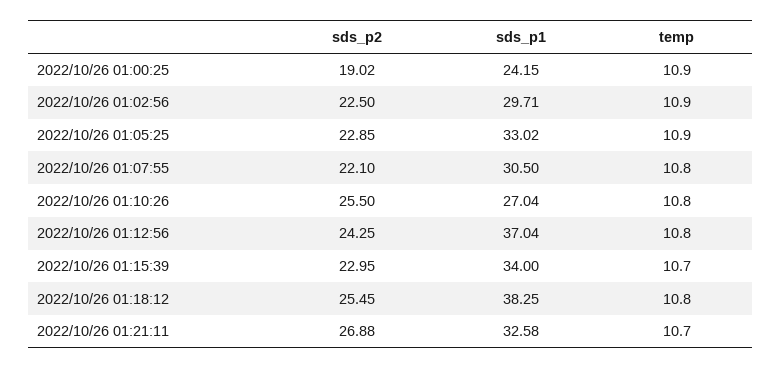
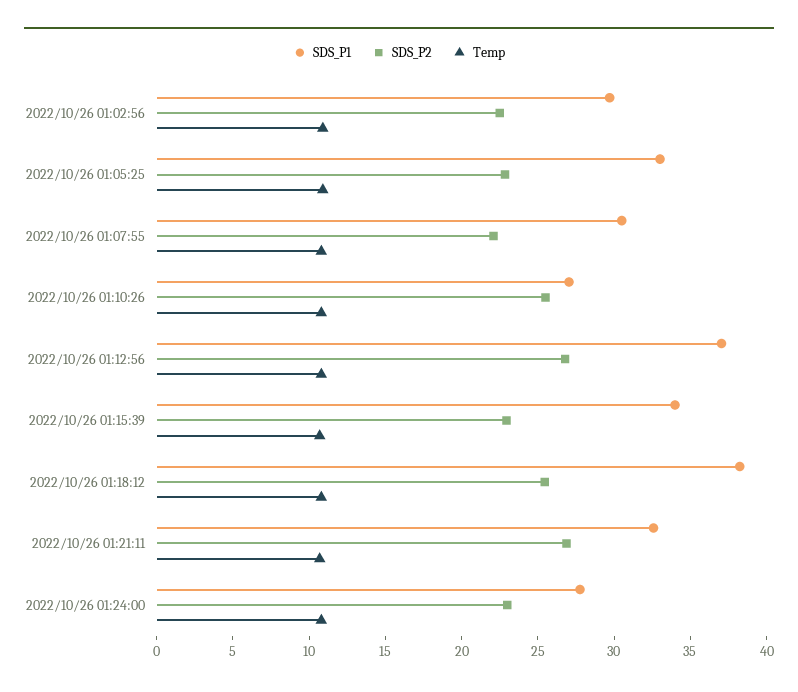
sds_p2, 2022/10/26 01:00:25: 19.02 -> none
sds_p1, 2022/10/26 01:00:25: 24.15 -> none
temp, 2022/10/26 01:00:25: 10.9 -> none
sds_p2, 2022/10/26 01:12:56: 24.25 -> 27
sds_p1, 2022/10/26 01:24:00: none -> 28
sds_p2, 2022/10/26 01:24:00: none -> 23
temp, 2022/10/26 01:24:00: none -> 11

